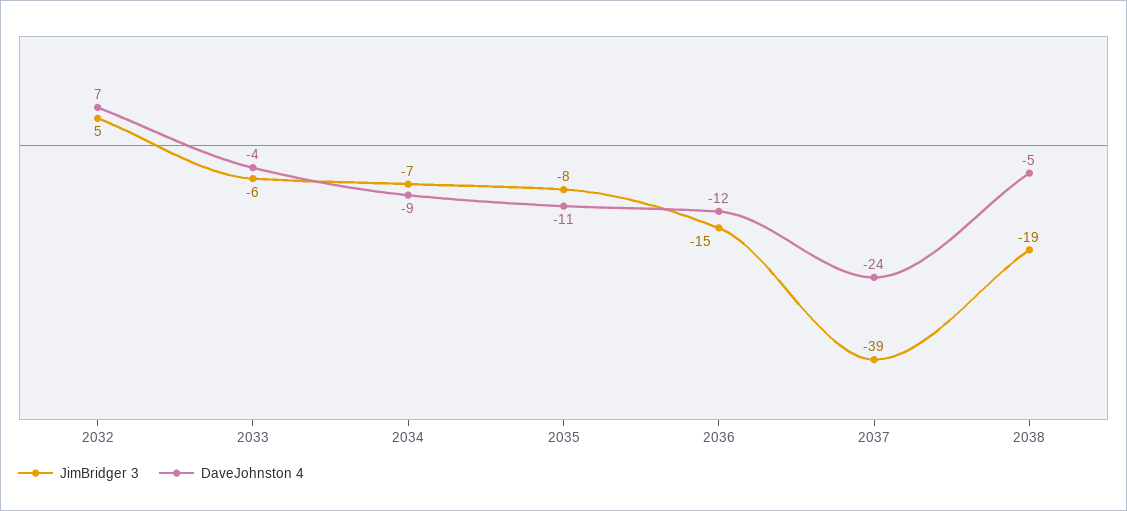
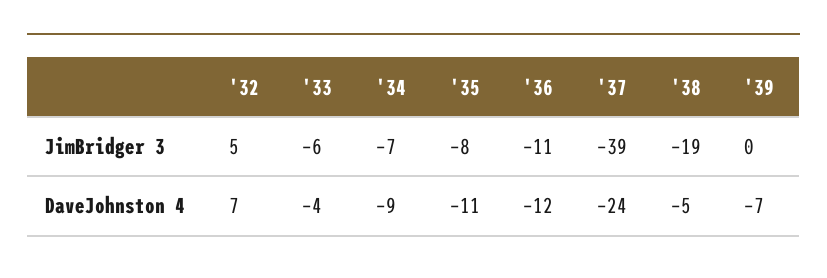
JimBridger 3, 2036: -15 -> -11
JimBridger 3, '39: none -> 0
DaveJohnston 4, '39: none -> -7

